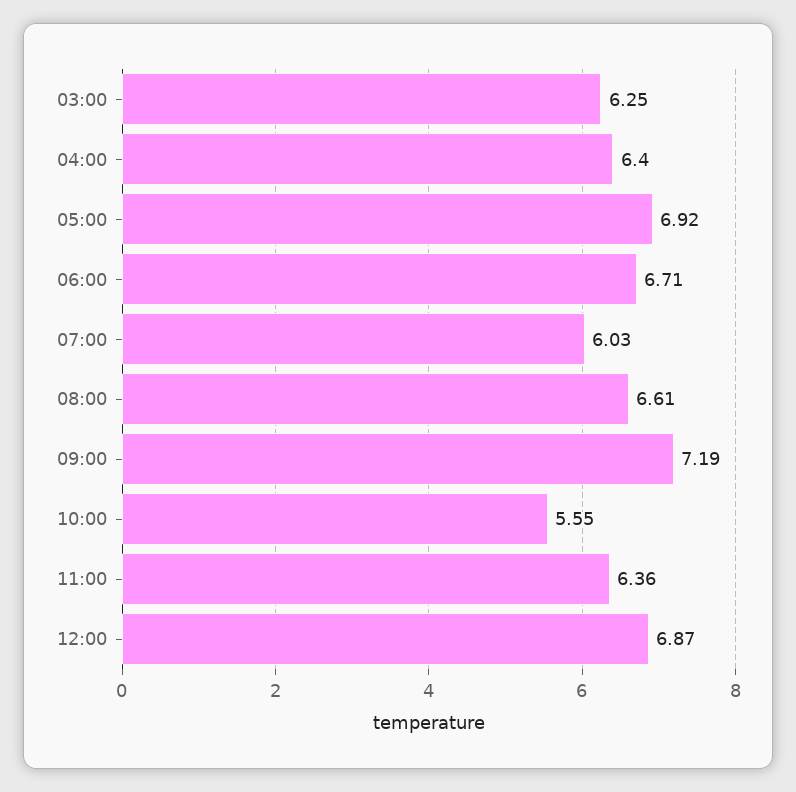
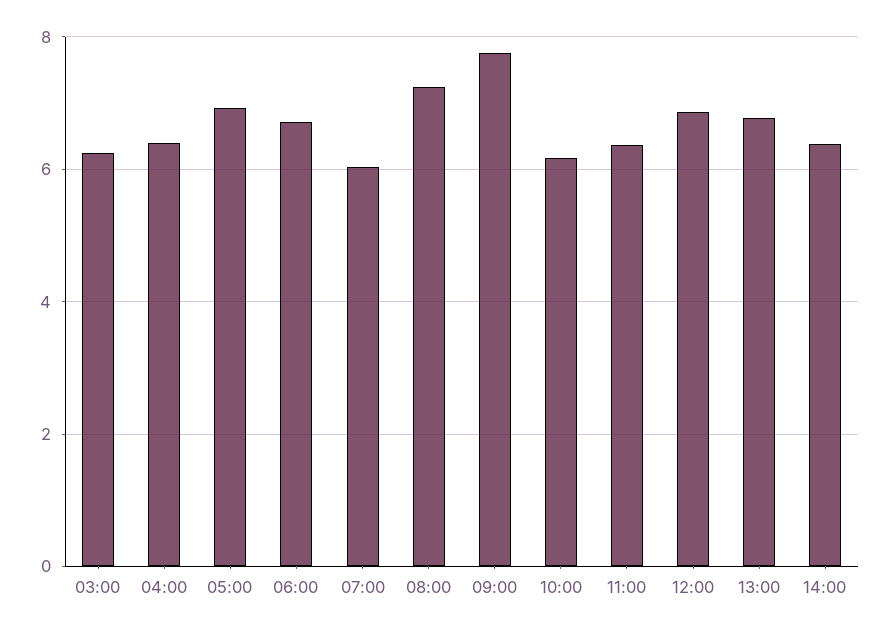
08:00: 6.61 -> 7.2
09:00: 7.19 -> 7.8
10:00: 5.55 -> 6.2
13:00: none -> 6.8
14:00: none -> 6.4

